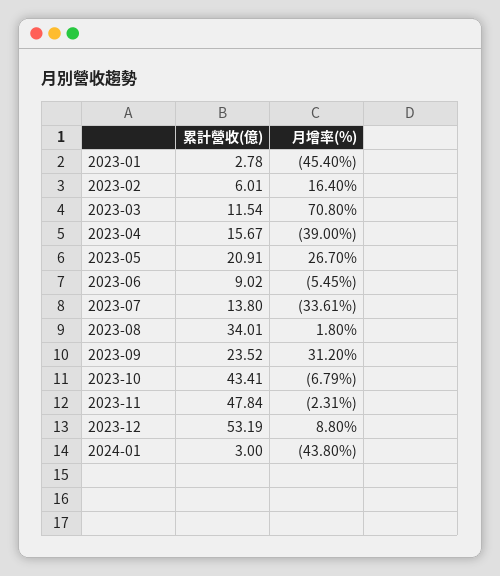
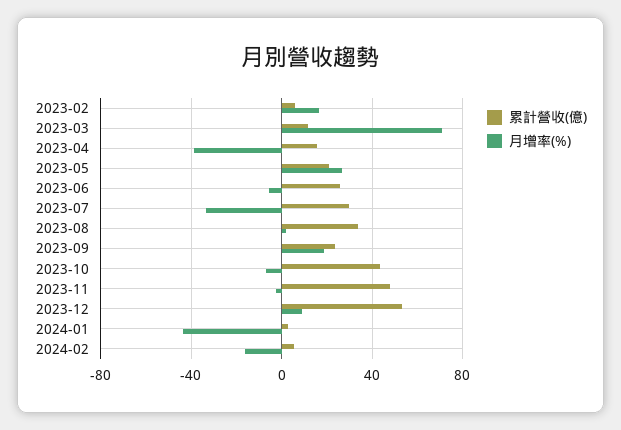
累計營收(億), 2023-01: 2.78 -> none
月增率(%), 2023-01: -45.4 -> none
累計營收(億), 2023-06: 9.02 -> 25
累計營收(億), 2023-07: 13.8 -> 30
月增率(%), 2023-09: 31.2 -> 20
累計營收(億), 2024-02: none -> 5
月增率(%), 2024-02: none -> -15

